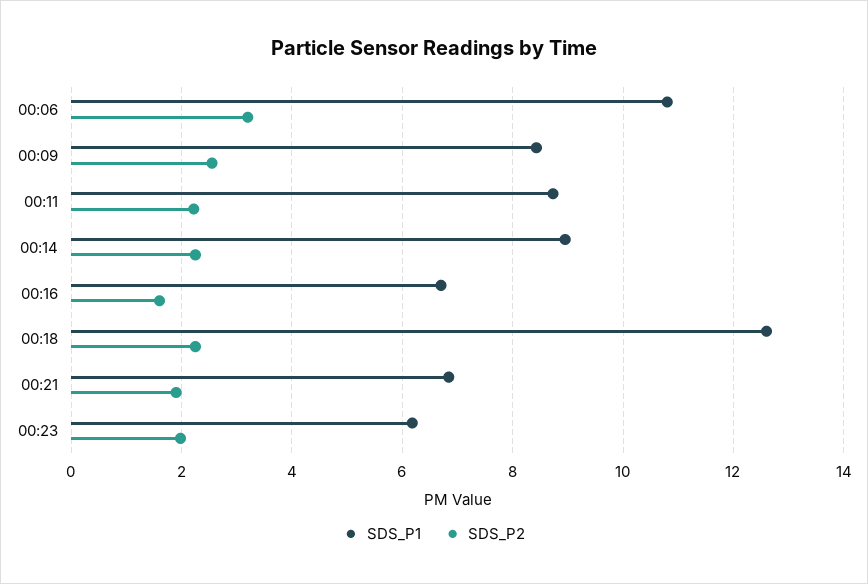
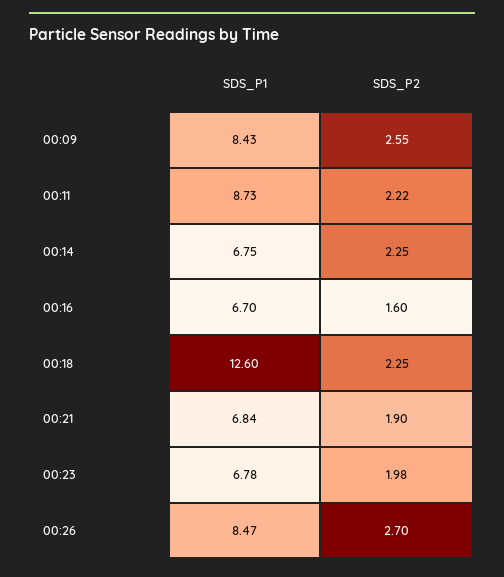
SDS_P1, 00:06: 10.8 -> none
SDS_P2, 00:06: 3.2 -> none
SDS_P1, 00:14: 9 -> 6.75
SDS_P1, 00:23: 6.2 -> 6.78
SDS_P1, 00:26: none -> 8.47
SDS_P2, 00:26: none -> 2.7

